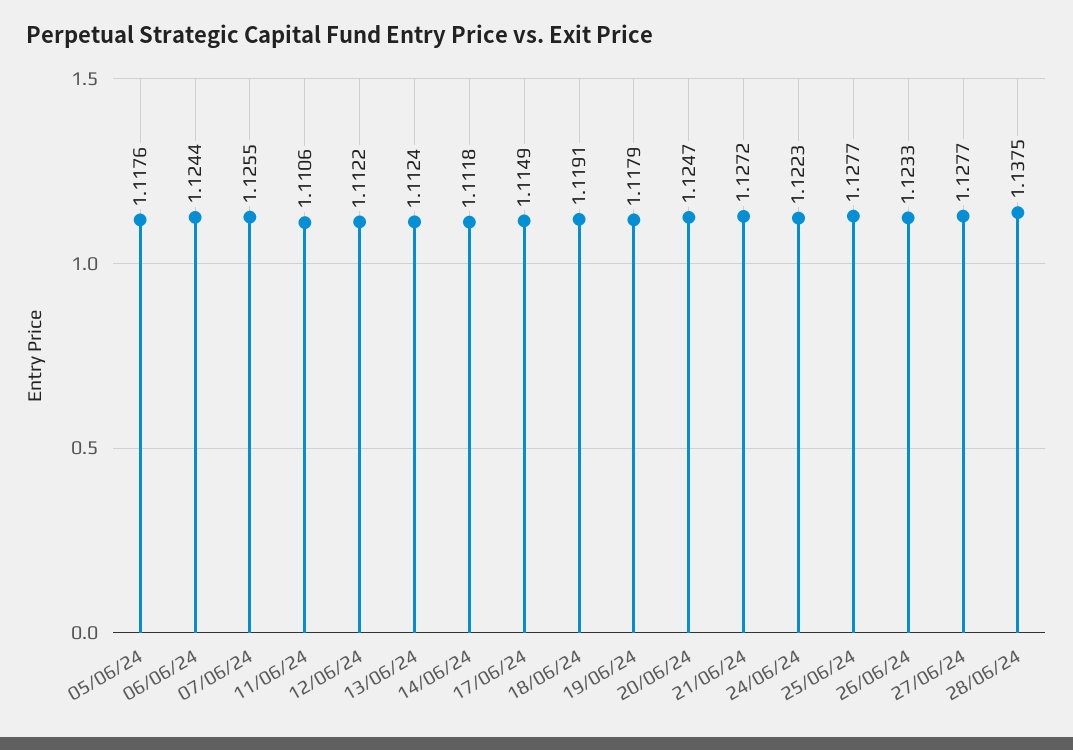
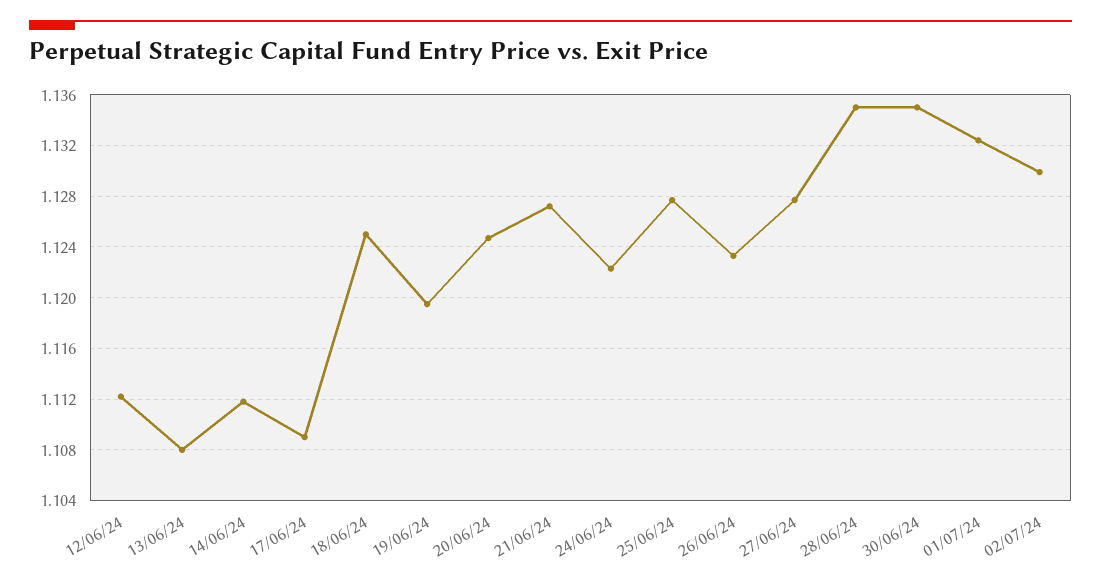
05/06/24: 1.1176 -> none
06/06/24: 1.1244 -> none
07/06/24: 1.1255 -> none
11/06/24: 1.1106 -> none
13/06/24: 1.1124 -> 1.108
17/06/24: 1.1149 -> 1.109
18/06/24: 1.1191 -> 1.125
19/06/24: 1.1179 -> 1.1195
28/06/24: 1.1375 -> 1.135
30/06/24: none -> 1.135
01/07/24: none -> 1.1325
02/07/24: none -> 1.13

